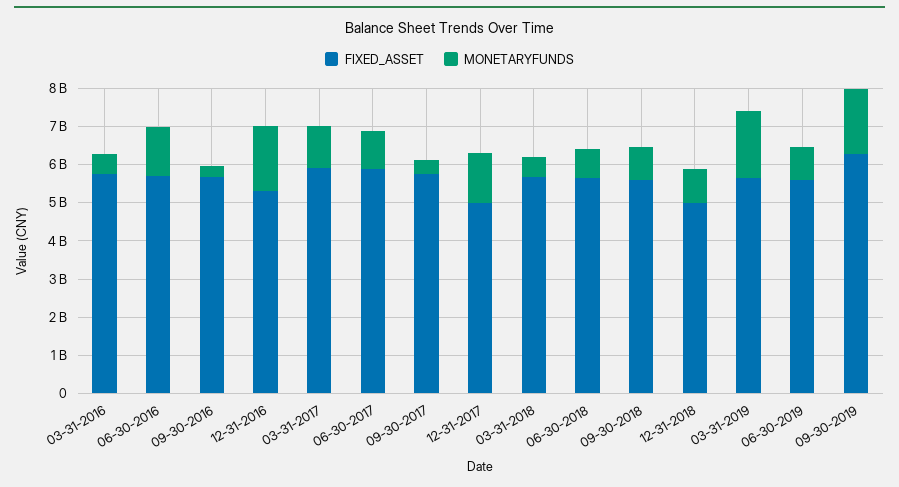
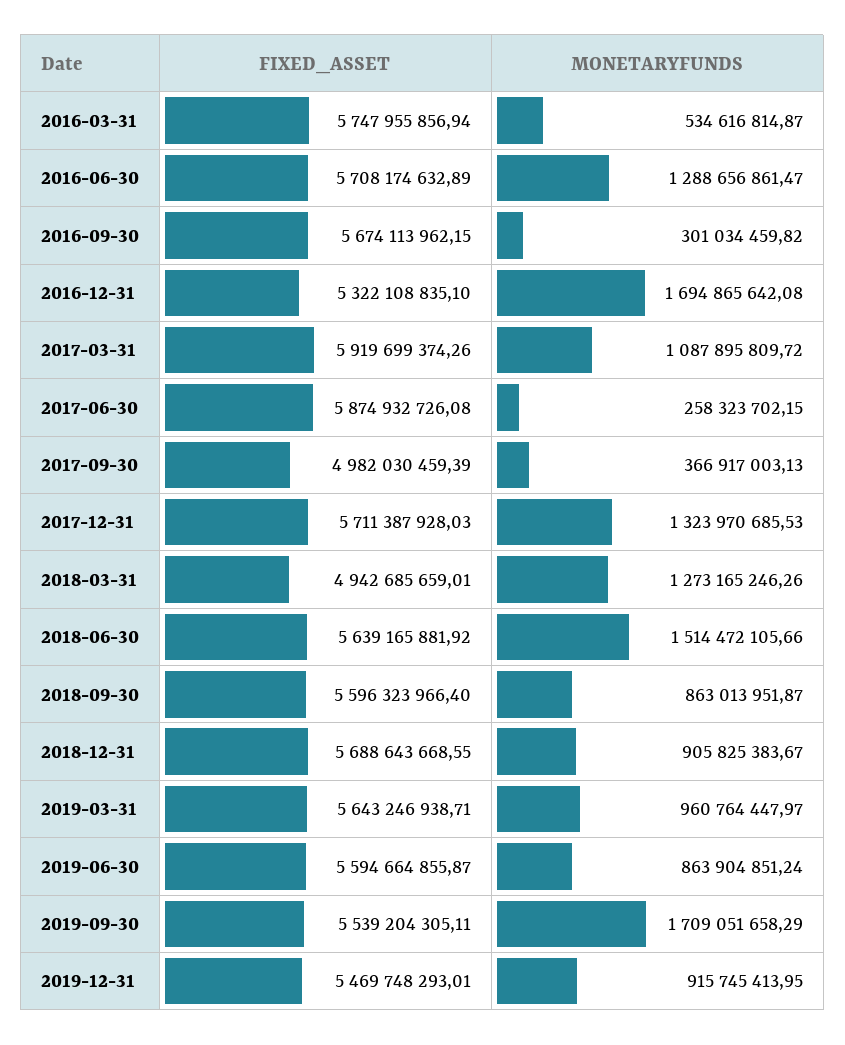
MONETARYFUNDS, 06-30-2017: 1000000000 -> 258323702.15
FIXED_ASSET, 09-30-2017: 5750000000 -> 4982030459.39
FIXED_ASSET, 12-31-2017: 5000000000 -> 5711387928.03
FIXED_ASSET, 03-31-2018: 5750000000 -> 4942685659.01
MONETARYFUNDS, 03-31-2018: 500000000 -> 1273165246.26
MONETARYFUNDS, 06-30-2018: 750000000 -> 1514472105.66
FIXED_ASSET, 12-31-2018: 5000000000 -> 5688643668.55
MONETARYFUNDS, 03-31-2019: 1750000000 -> 960764447.97
FIXED_ASSET, 09-30-2019: 6250000000 -> 5539204305.11
FIXED_ASSET, 2019-12-31: none -> 5469748293.01
MONETARYFUNDS, 2019-12-31: none -> 915745413.95

